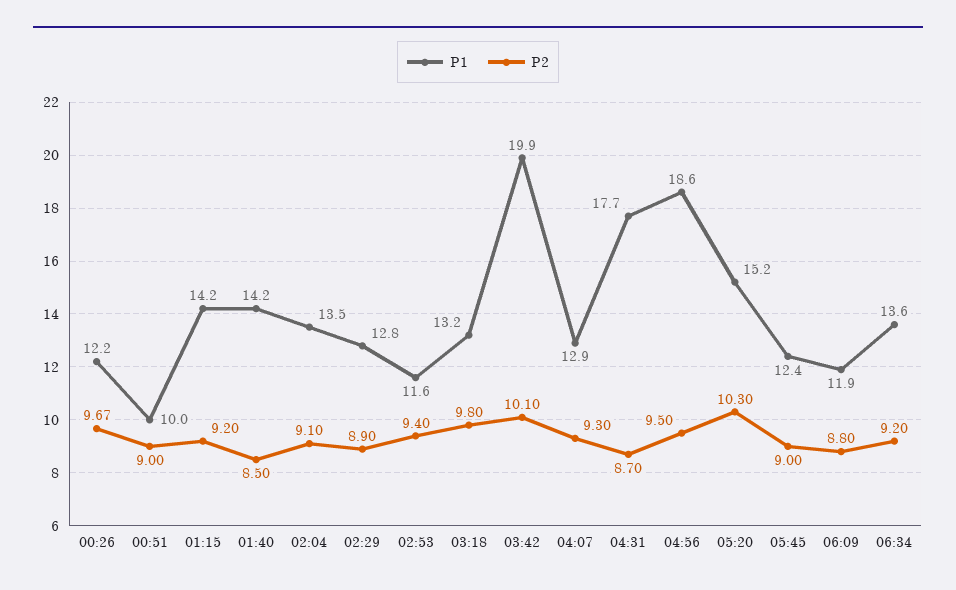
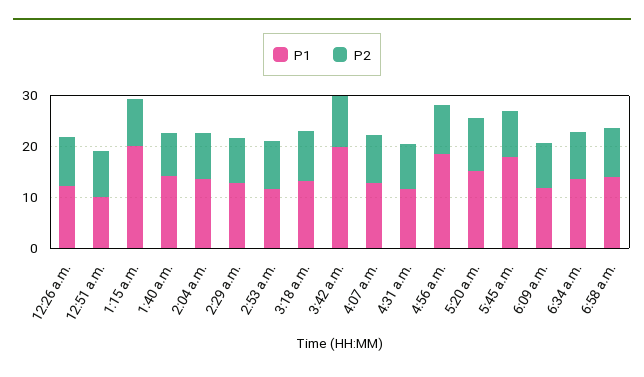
P1, 01:15: 14.2 -> 20
P1, 04:31: 17.7 -> 12
P1, 05:45: 12.4 -> 18
P1, 6:58 a.m.: none -> 14
P2, 6:58 a.m.: none -> 10

